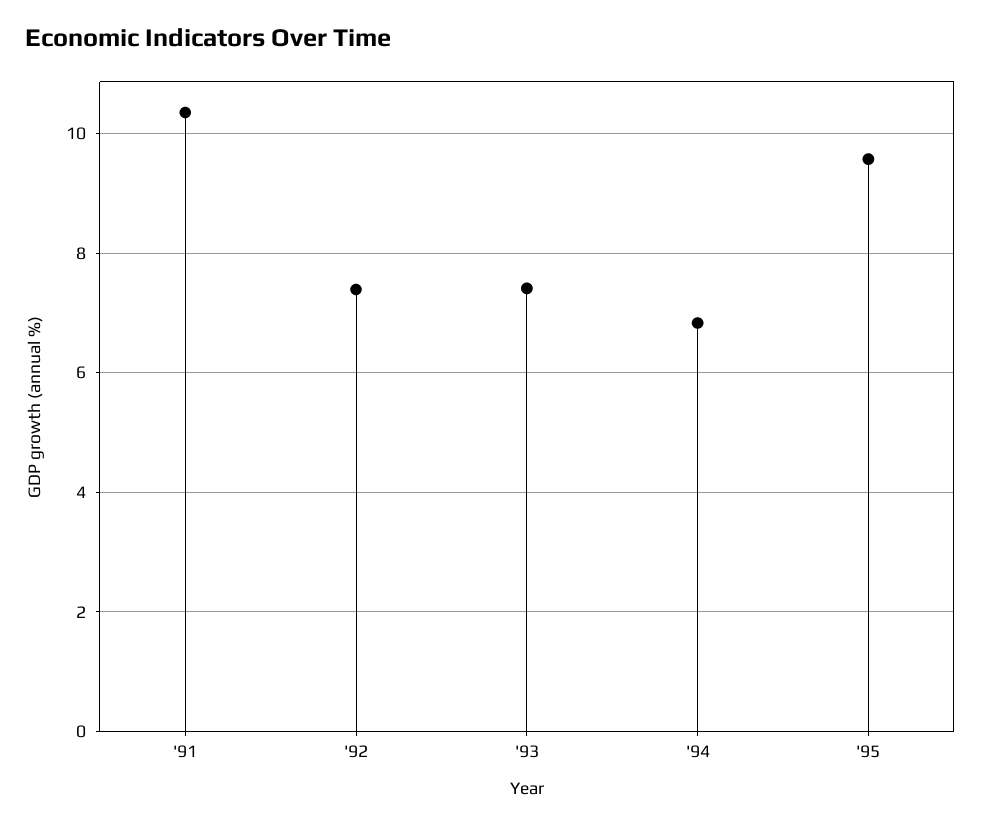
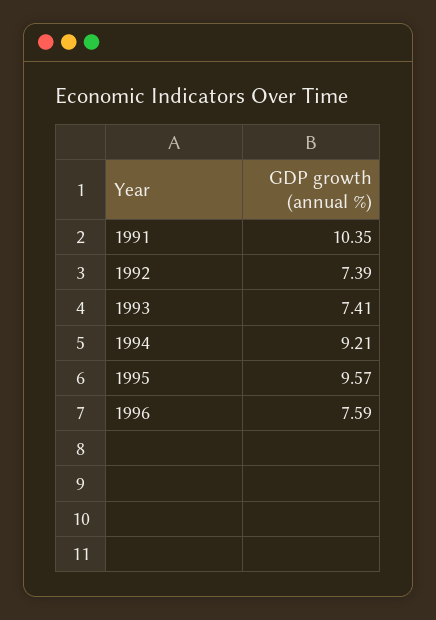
'94: 6.8 -> 9.21
1996: none -> 7.59

